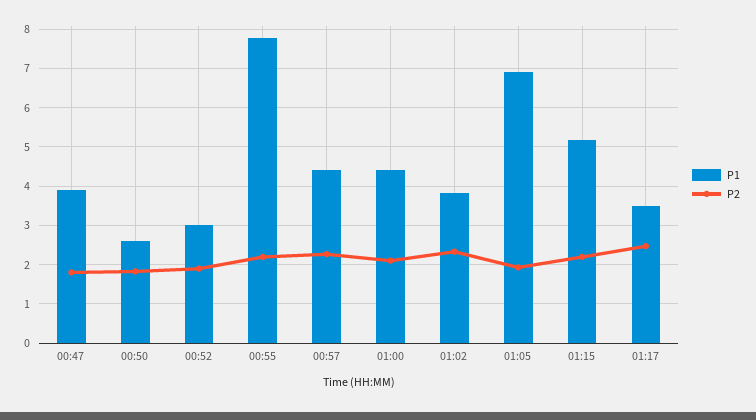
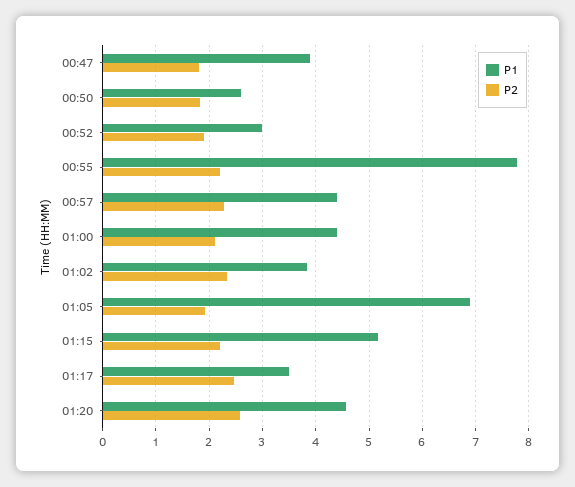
P1, 01:20: none -> 4.6
P2, 01:20: none -> 2.6

